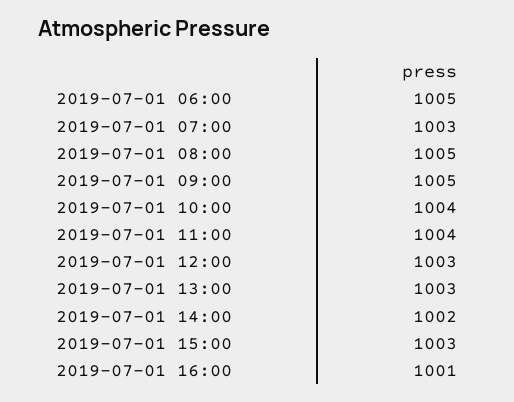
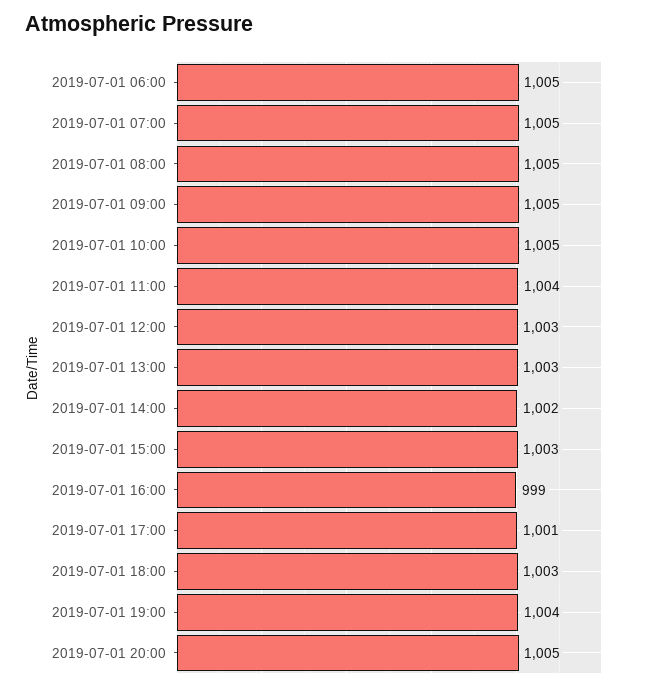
2019-07-01 07:00: 1003 -> 1005
2019-07-01 10:00: 1004 -> 1005
2019-07-01 16:00: 1001 -> 999
2019-07-01 17:00: none -> 1001
2019-07-01 18:00: none -> 1003
2019-07-01 19:00: none -> 1004
2019-07-01 20:00: none -> 1005

